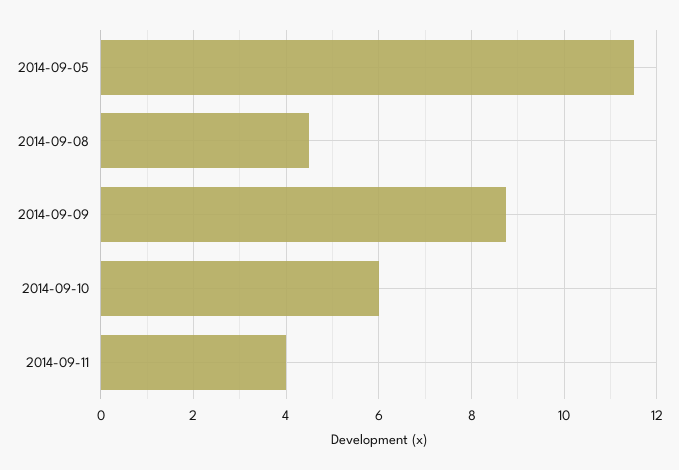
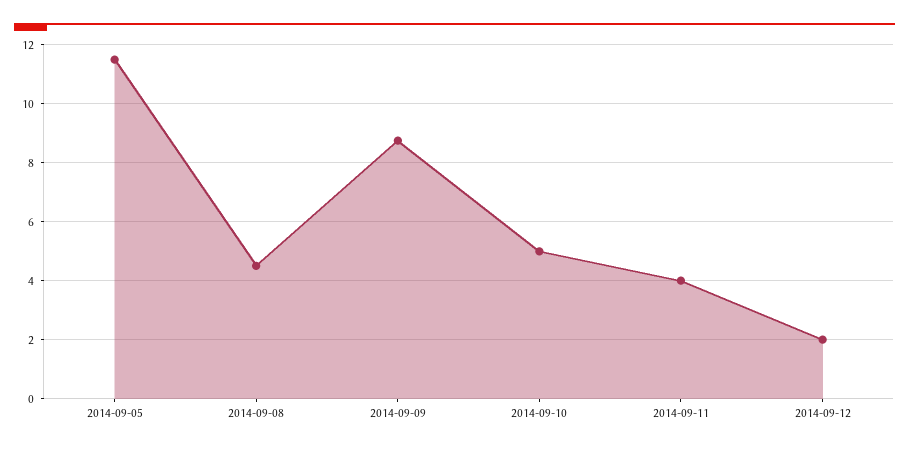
2014-09-10: 6 -> 5
2014-09-12: none -> 2

